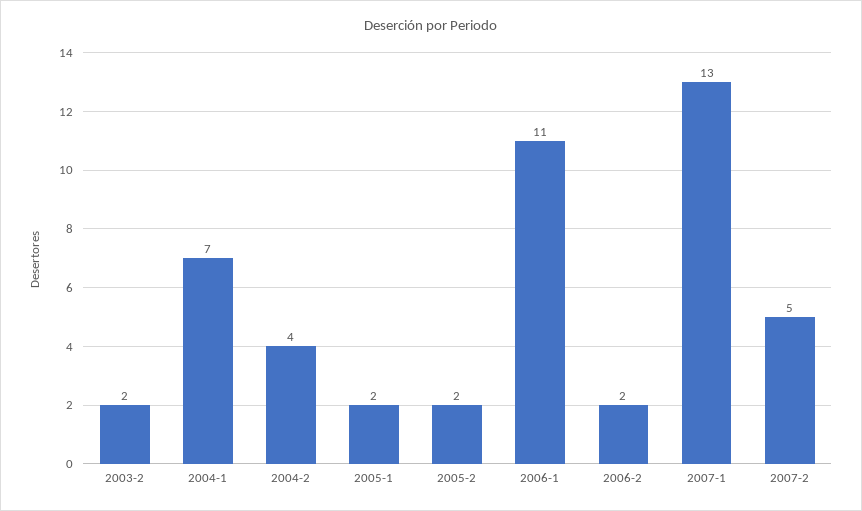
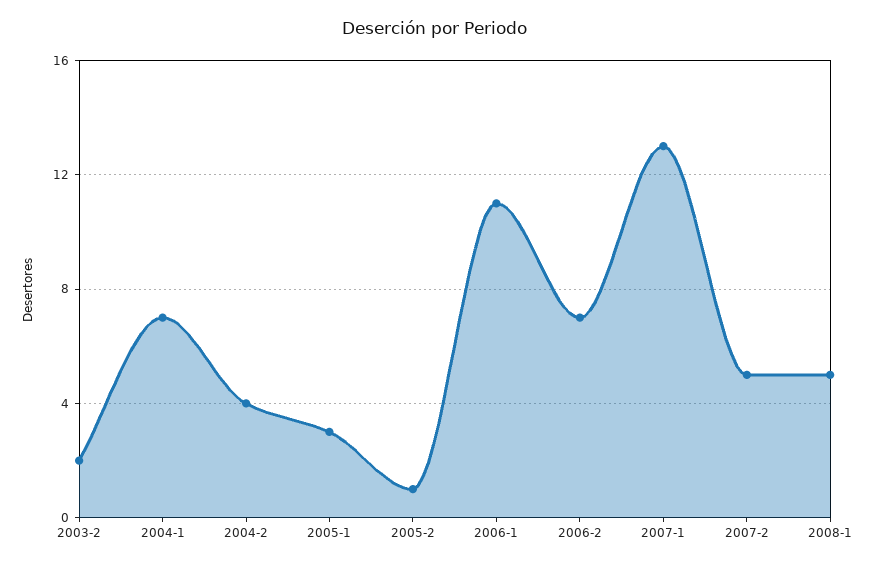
2005-1: 2 -> 3
2005-2: 2 -> 1
2006-2: 2 -> 7
2008-1: none -> 5

